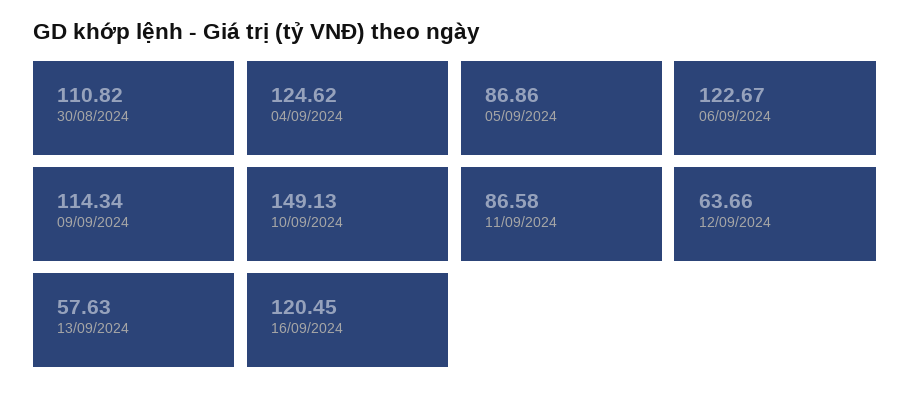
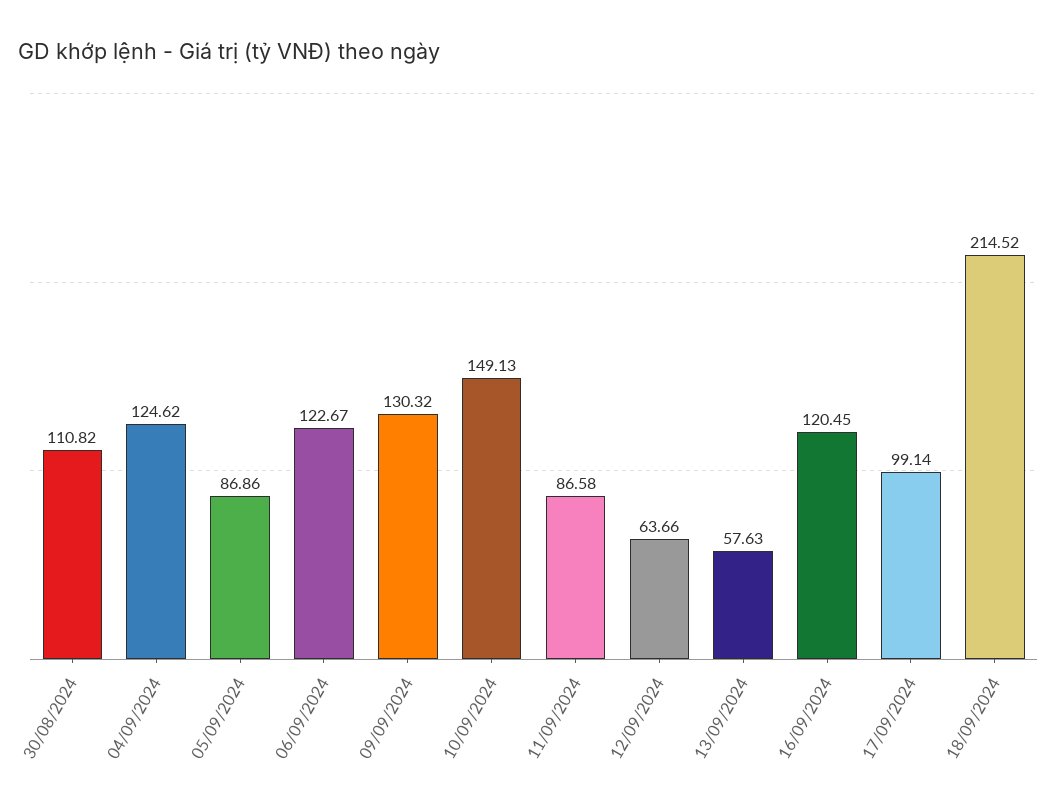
09/09/2024: 114.34 -> 130.32
17/09/2024: none -> 99.14
18/09/2024: none -> 214.52

